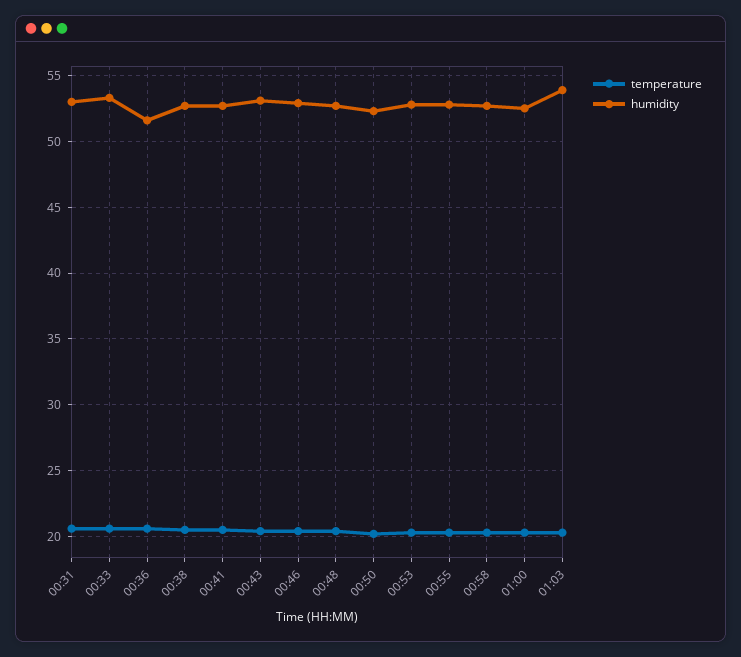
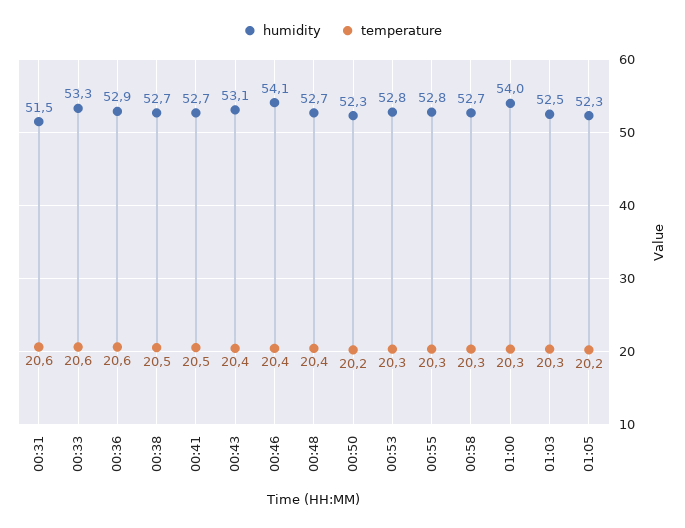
humidity, 00:31: 53 -> 51.5
humidity, 00:36: 51.5 -> 52.9
humidity, 00:46: 53 -> 54.1
humidity, 01:00: 52.5 -> 54
humidity, 01:03: 54 -> 52.5
humidity, 01:05: none -> 52.3
temperature, 01:05: none -> 20.2

